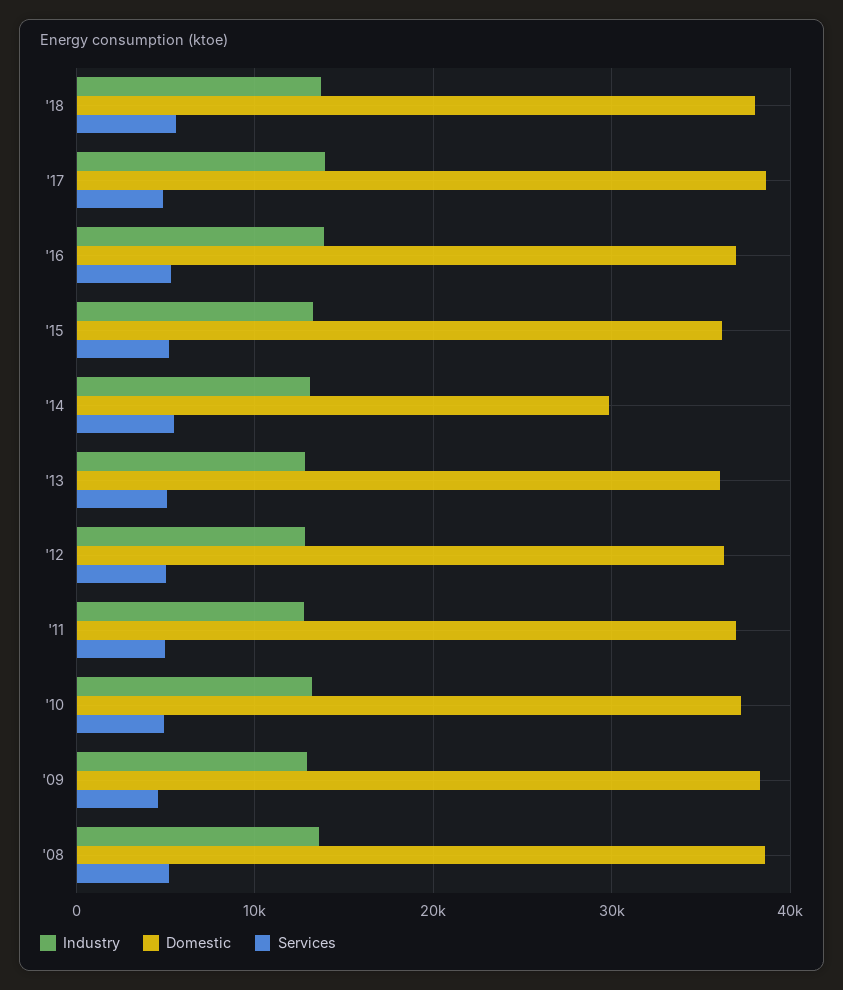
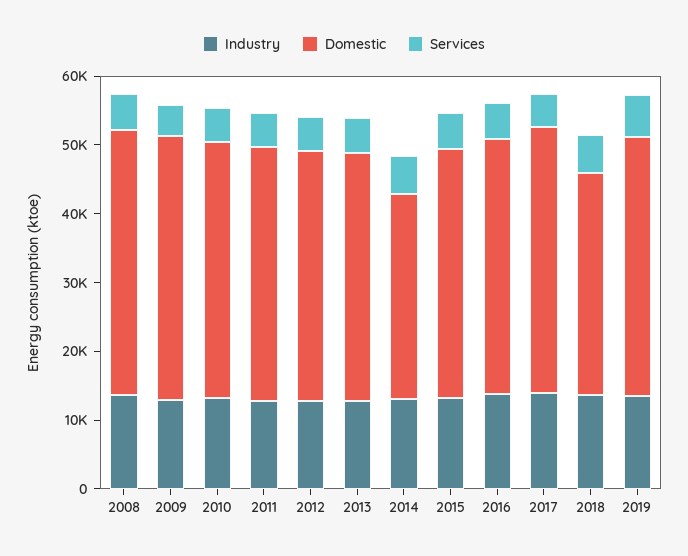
Domestic, '18: 38000 -> 32000
Industry, 2019: none -> 14000
Domestic, 2019: none -> 38000
Services, 2019: none -> 6000

